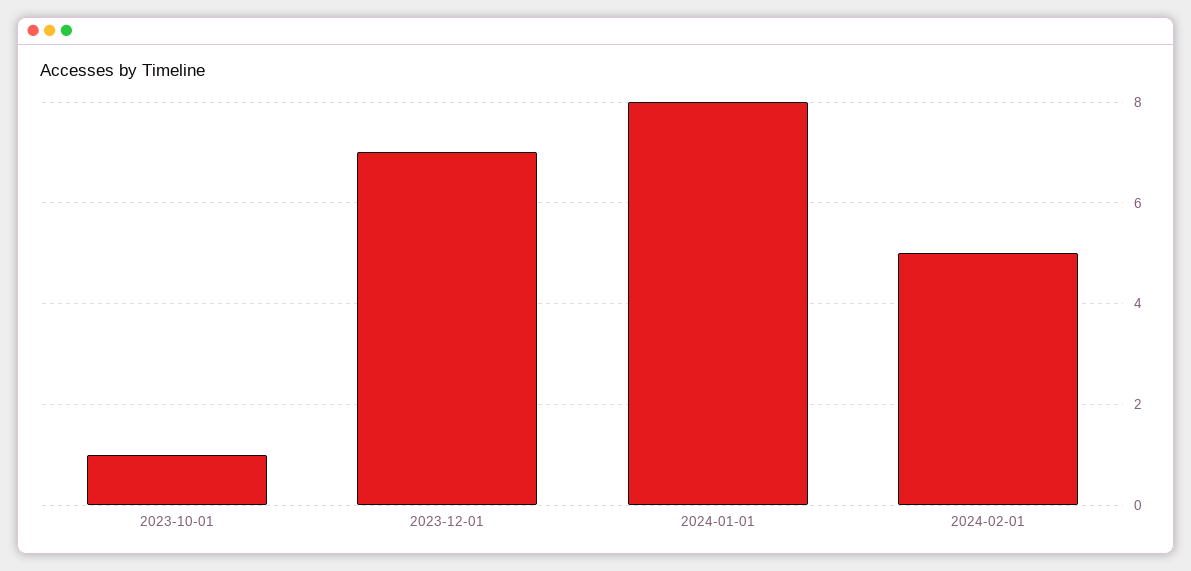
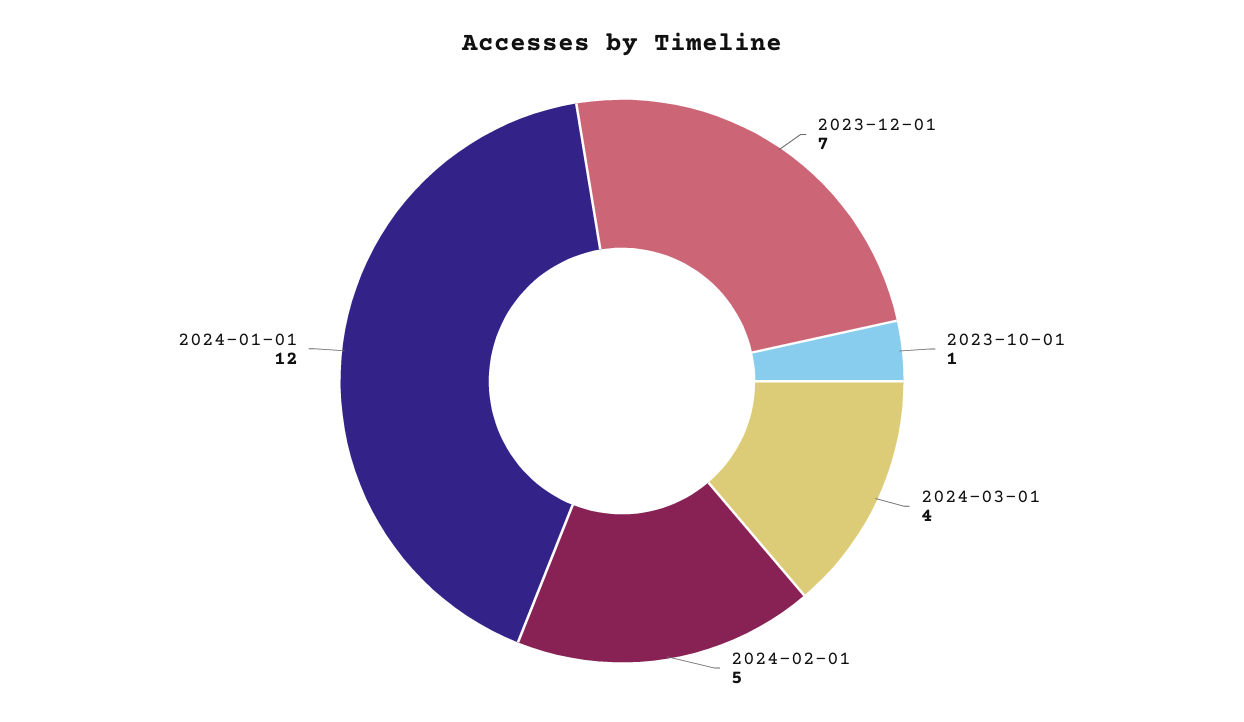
2024-01-01: 8 -> 12
2024-03-01: none -> 4

